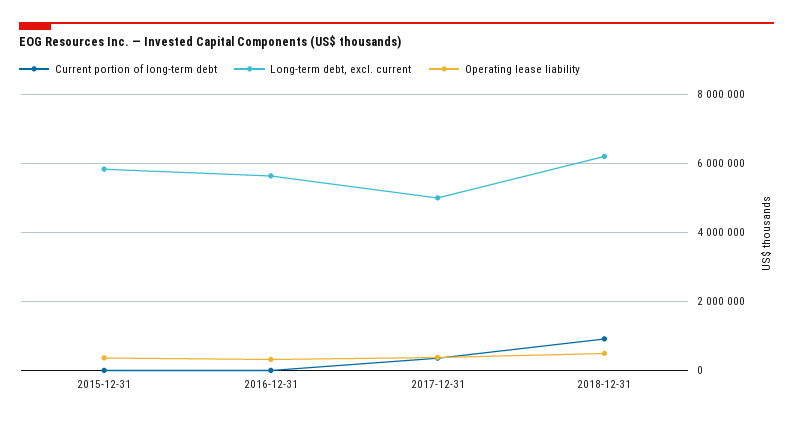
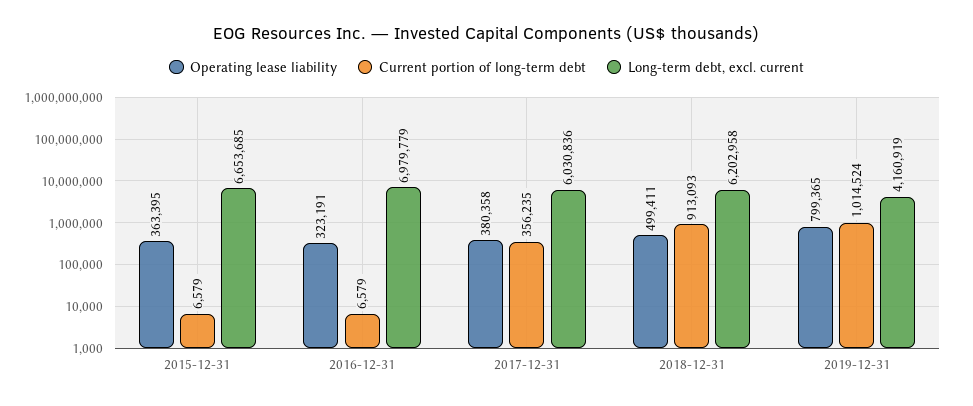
Long-term debt, excl. current, 2015-12-31: 5800000 -> 6653685
Long-term debt, excl. current, 2016-12-31: 5600000 -> 6979779
Long-term debt, excl. current, 2017-12-31: 5000000 -> 6030836
Operating lease liability, 2019-12-31: none -> 799365
Current portion of long-term debt, 2019-12-31: none -> 1014524
Long-term debt, excl. current, 2019-12-31: none -> 4160919

